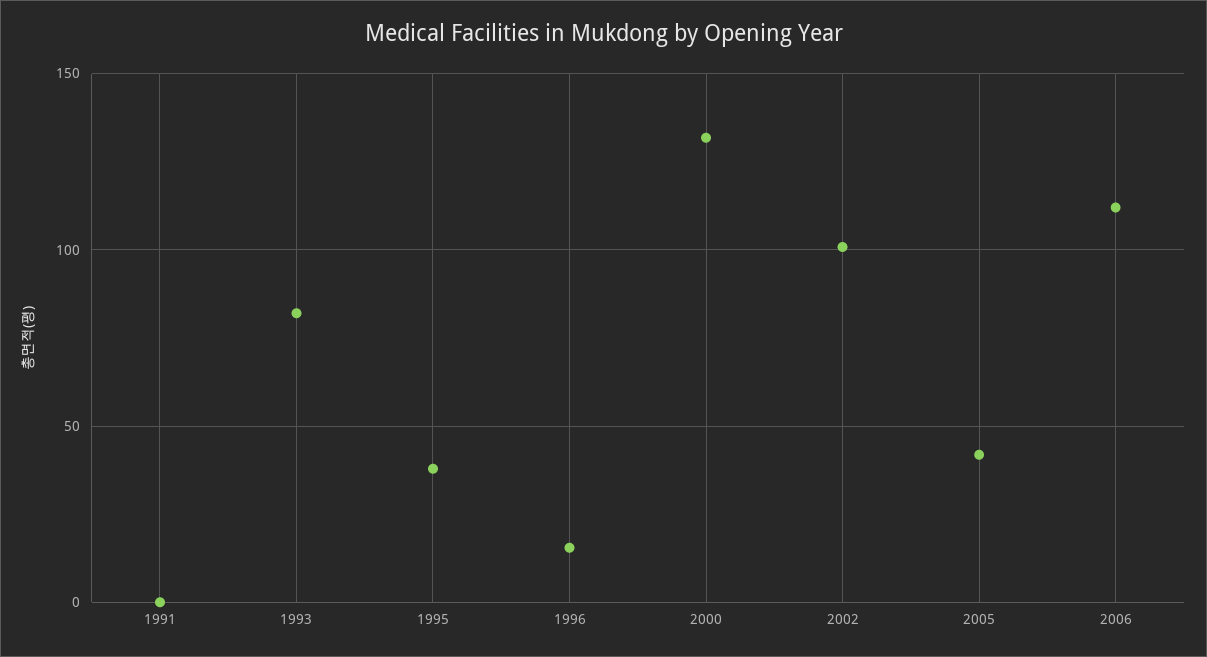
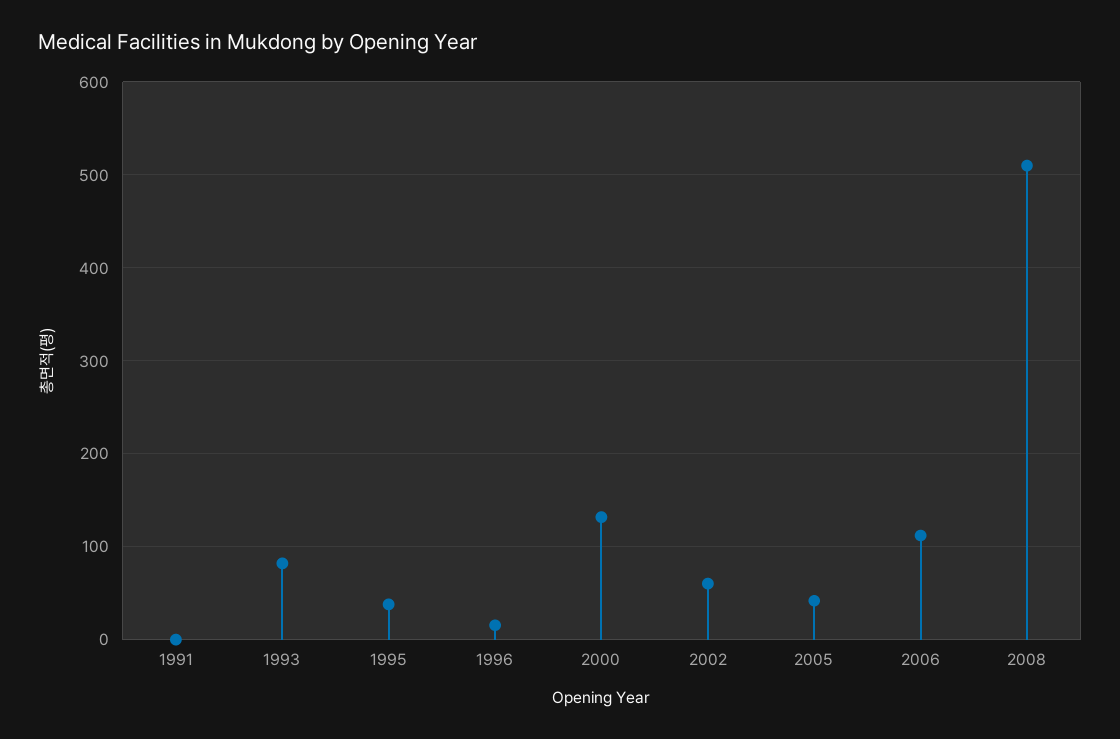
2002: 100 -> 60
2008: none -> 510

